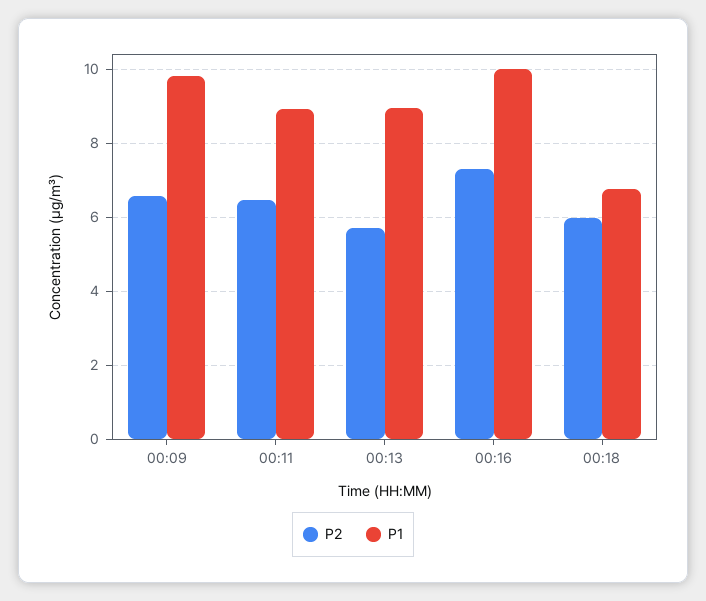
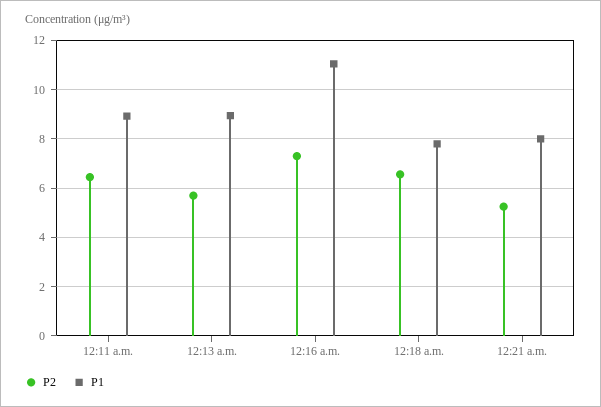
P2, 00:09: 6.6 -> none
P1, 00:09: 9.8 -> none
P1, 00:16: 10 -> 11
P2, 00:18: 6 -> 6.5
P1, 00:18: 6.8 -> 7.75
P2, 12:21 a.m.: none -> 5.25
P1, 12:21 a.m.: none -> 8

